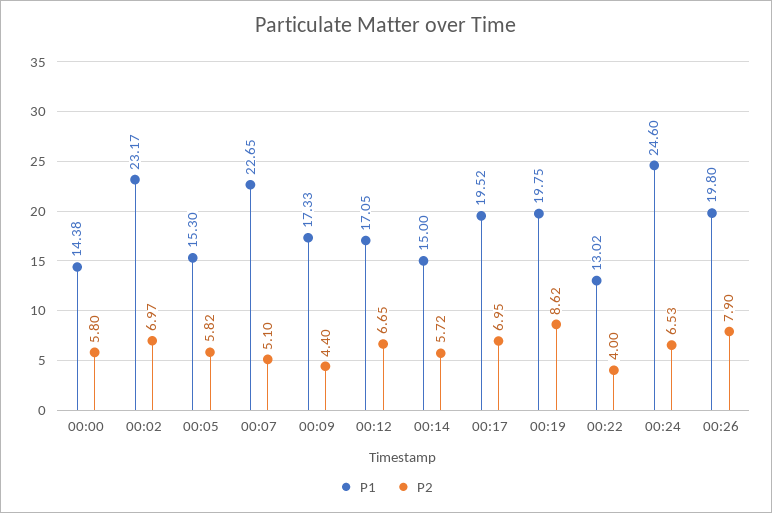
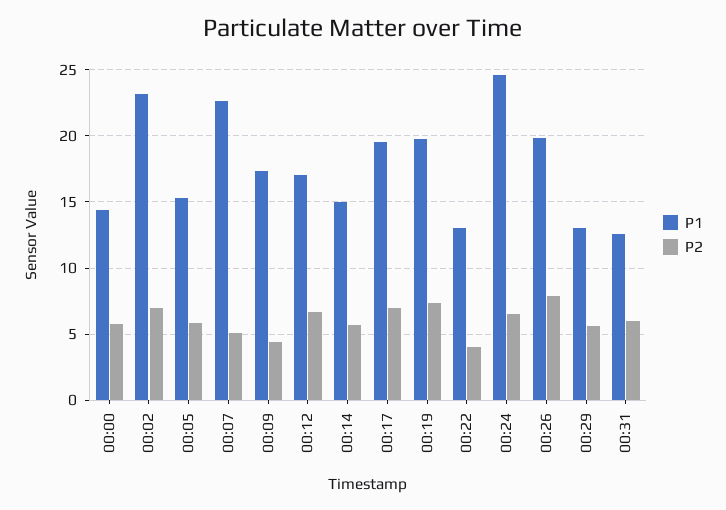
P2, 00:19: 8.62 -> 7.5
P1, 00:29: none -> 13
P2, 00:29: none -> 5.5
P1, 00:31: none -> 12.5
P2, 00:31: none -> 6

